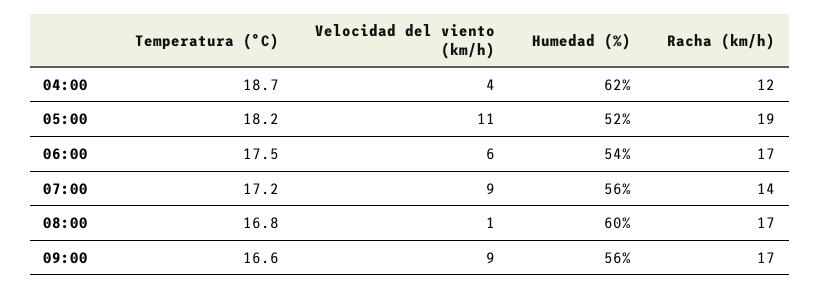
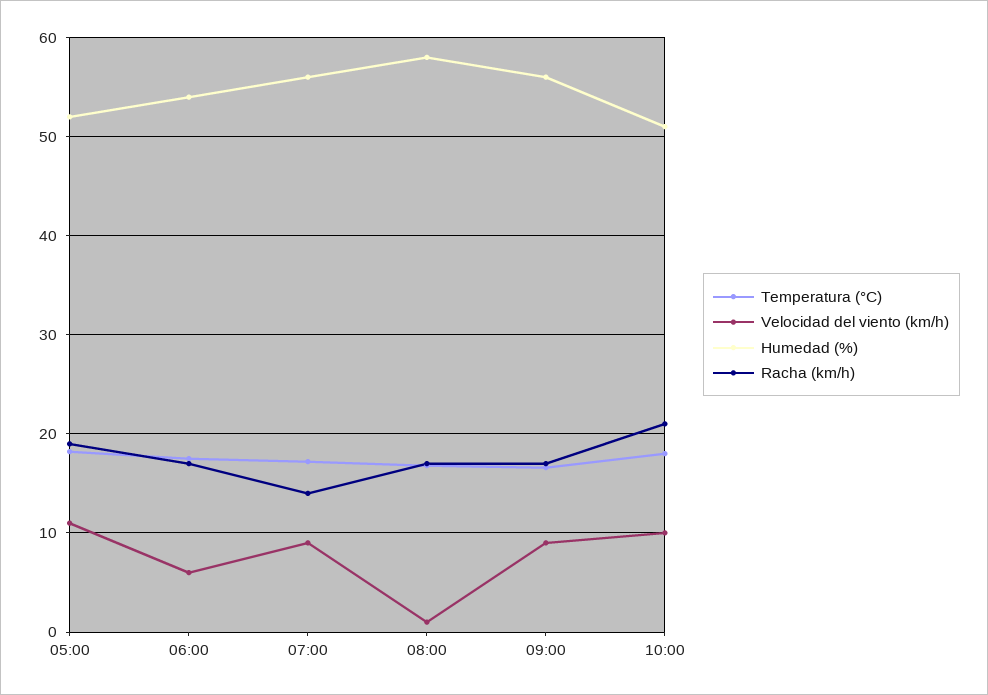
Temperatura (°C), 04:00: 18.7 -> none
Velocidad del viento (km/h), 04:00: 4 -> none
Humedad (%), 04:00: 62 -> none
Racha (km/h), 04:00: 12 -> none
Humedad (%), 08:00: 60 -> 58
Temperatura (°C), 10:00: none -> 18
Velocidad del viento (km/h), 10:00: none -> 10
Humedad (%), 10:00: none -> 51
Racha (km/h), 10:00: none -> 21

